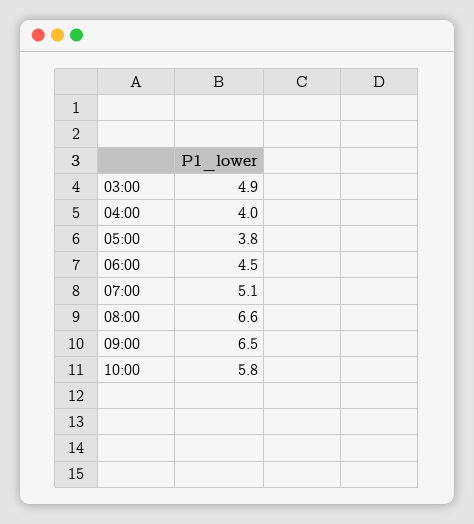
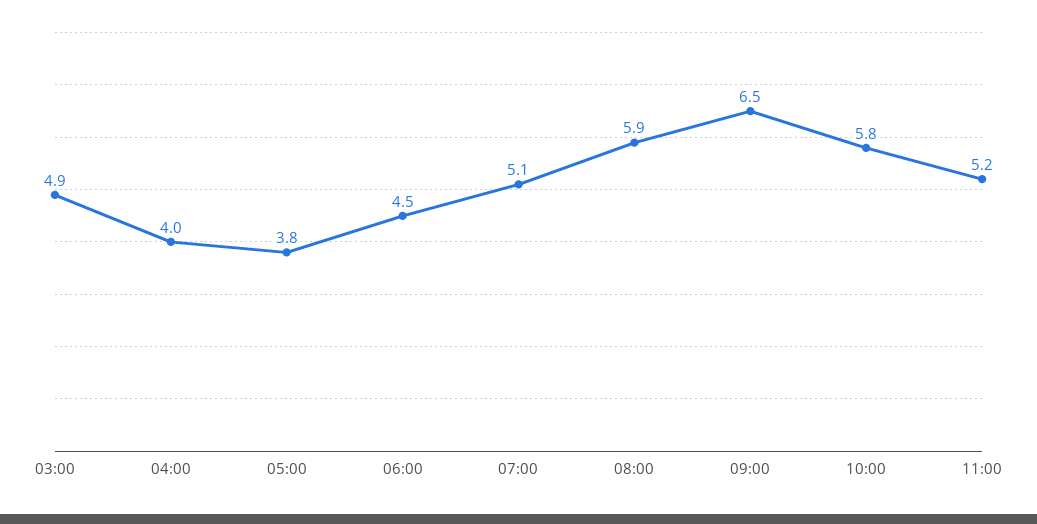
08:00: 6.6 -> 5.9
11:00: none -> 5.2

